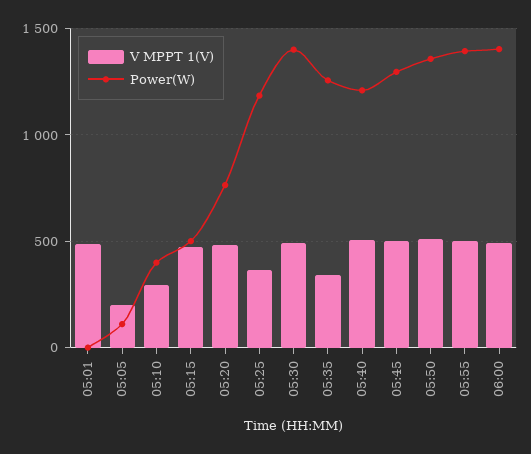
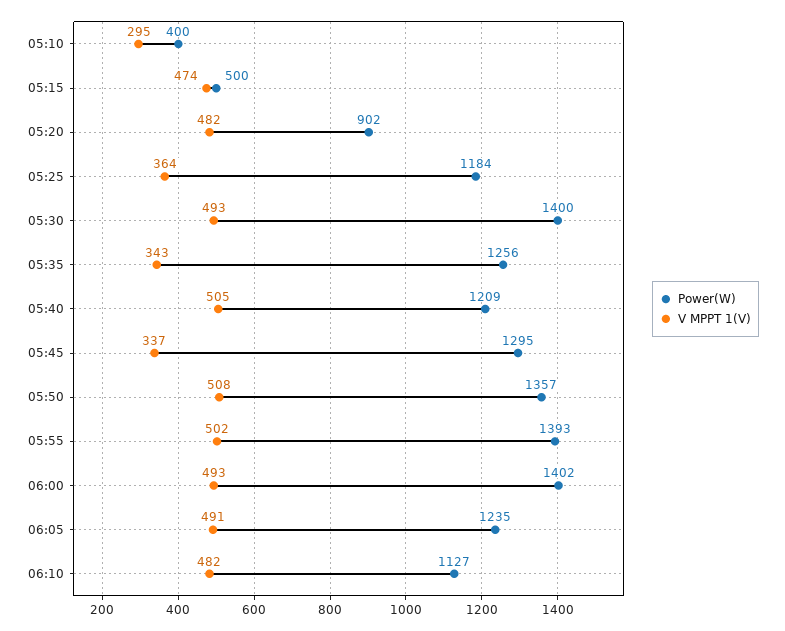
V MPPT 1(V), 05:01: 500 -> none
Power(W), 05:01: 0 -> none
V MPPT 1(V), 05:05: 200 -> none
Power(W), 05:05: 100 -> none
Power(W), 05:20: 750 -> 902
V MPPT 1(V), 05:45: 500 -> 337
Power(W), 06:05: none -> 1235
V MPPT 1(V), 06:05: none -> 491
Power(W), 06:10: none -> 1127
V MPPT 1(V), 06:10: none -> 482

